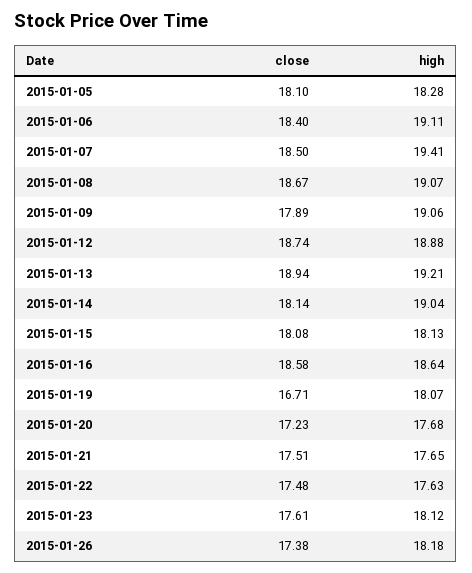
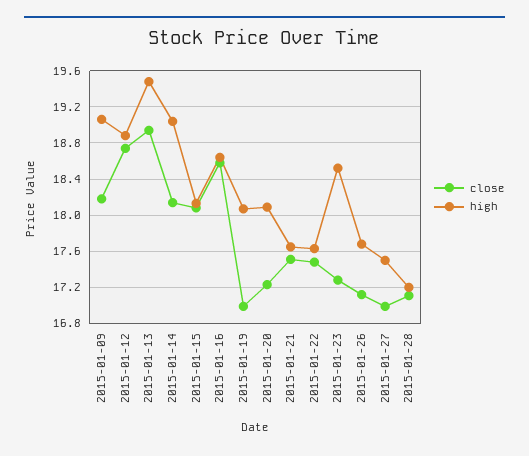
close, 2015-01-05: 18.1 -> none
high, 2015-01-05: 18.28 -> none
close, 2015-01-06: 18.4 -> none
high, 2015-01-06: 19.11 -> none
close, 2015-01-07: 18.5 -> none
high, 2015-01-07: 19.41 -> none
close, 2015-01-08: 18.67 -> none
high, 2015-01-08: 19.07 -> none
close, 2015-01-09: 17.89 -> 18.2
high, 2015-01-13: 19.21 -> 19.5
close, 2015-01-19: 16.71 -> 17
high, 2015-01-20: 17.68 -> 18.1
close, 2015-01-23: 17.61 -> 17.3
high, 2015-01-23: 18.12 -> 18.5
close, 2015-01-26: 17.38 -> 17.1
high, 2015-01-26: 18.18 -> 17.7
close, 2015-01-27: none -> 17
high, 2015-01-27: none -> 17.5
close, 2015-01-28: none -> 17.1
high, 2015-01-28: none -> 17.2

